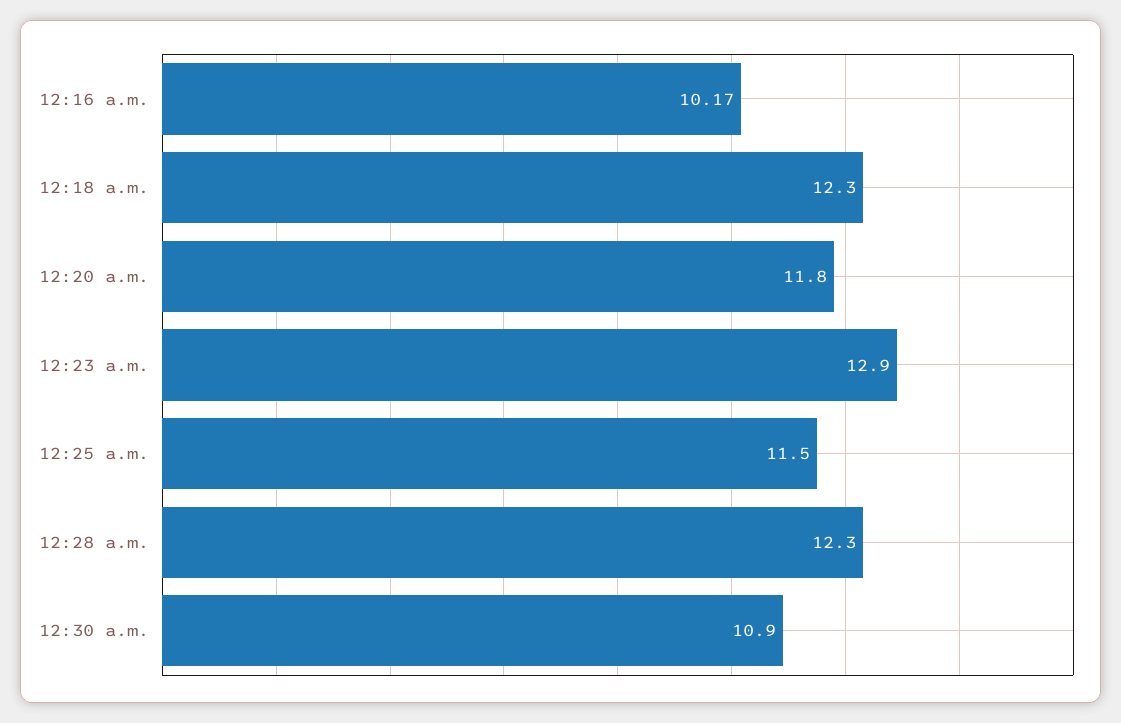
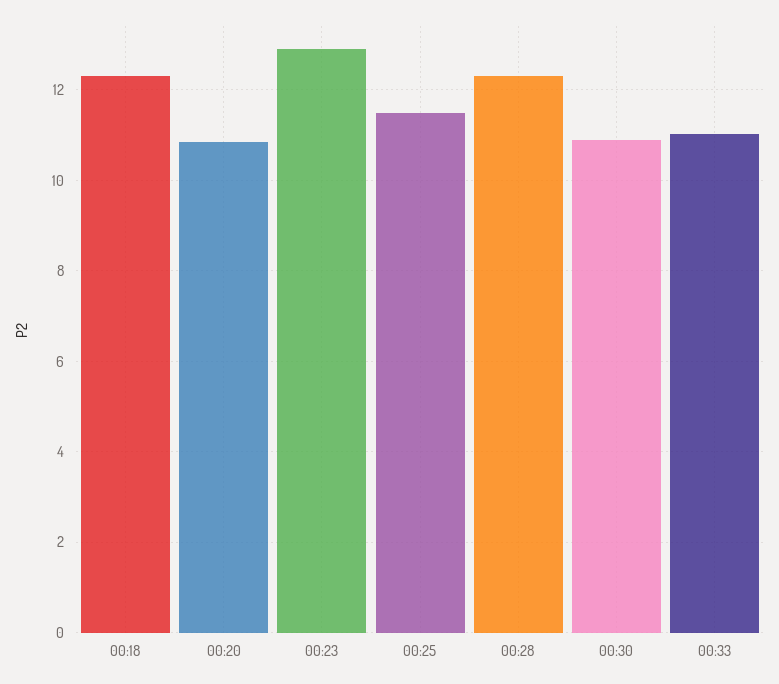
12:16 a.m.: 10.17 -> none
12:20 a.m.: 11.8 -> 10.8
00:33: none -> 11

